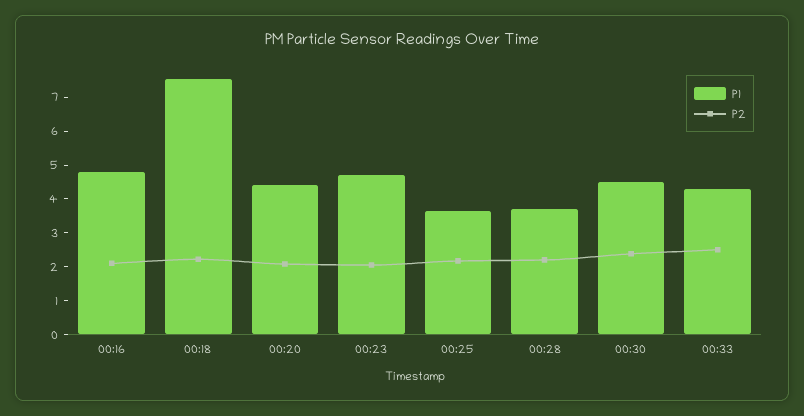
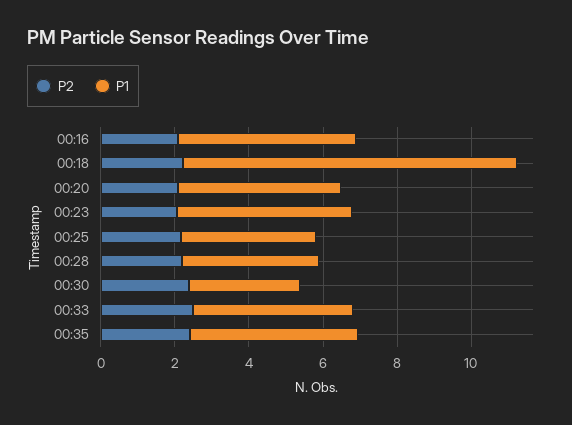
P1, 00:18: 7.5 -> 9
P1, 00:30: 4.5 -> 3
P2, 00:35: none -> 2.5
P1, 00:35: none -> 4.5

